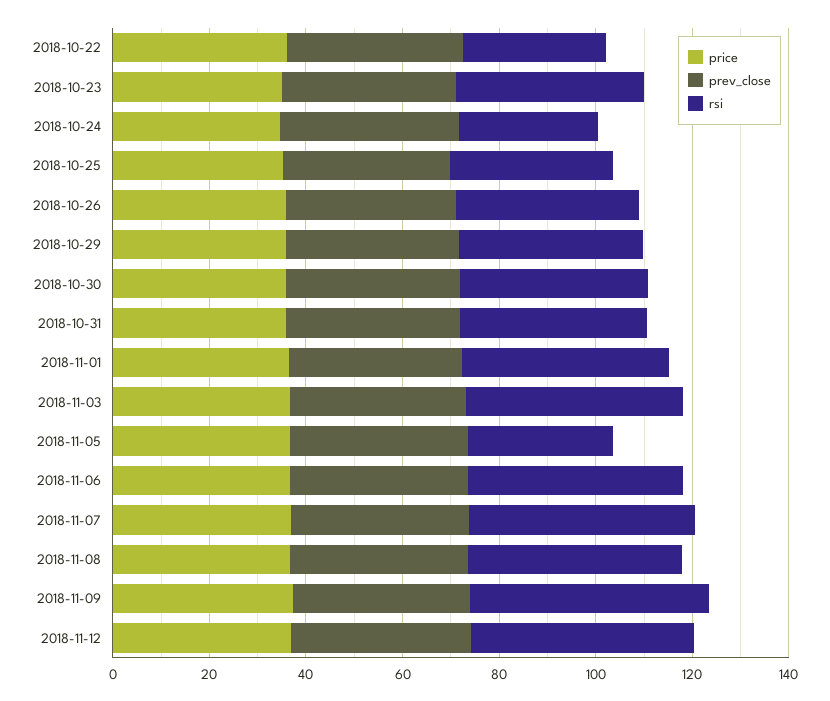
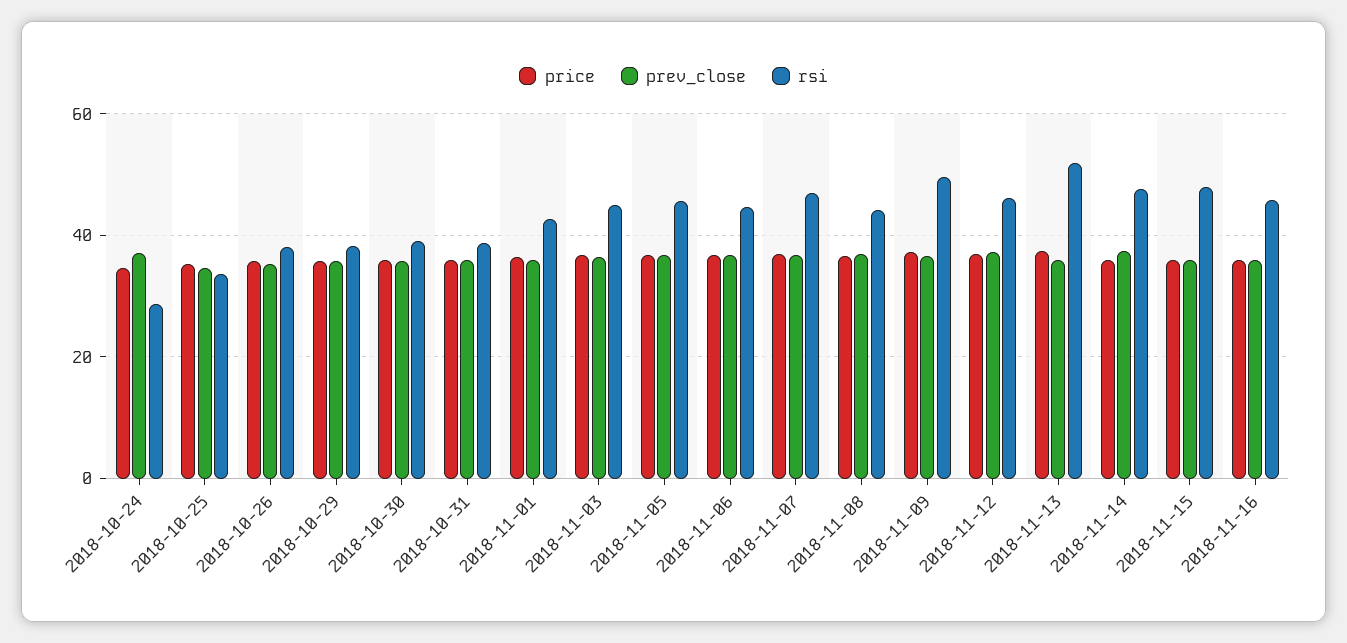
price, 2018-10-22: 35 -> none
prev_close, 2018-10-22: 35 -> none
rsi, 2018-10-22: 30 -> none
price, 2018-10-23: 35 -> none
prev_close, 2018-10-23: 35 -> none
rsi, 2018-10-23: 40 -> none
rsi, 2018-11-05: 30 -> 46
price, 2018-11-13: none -> 38
prev_close, 2018-11-13: none -> 36
rsi, 2018-11-13: none -> 52
price, 2018-11-14: none -> 36
prev_close, 2018-11-14: none -> 38
rsi, 2018-11-14: none -> 48
price, 2018-11-15: none -> 36
prev_close, 2018-11-15: none -> 36
rsi, 2018-11-15: none -> 48
price, 2018-11-16: none -> 36
prev_close, 2018-11-16: none -> 36
rsi, 2018-11-16: none -> 46

